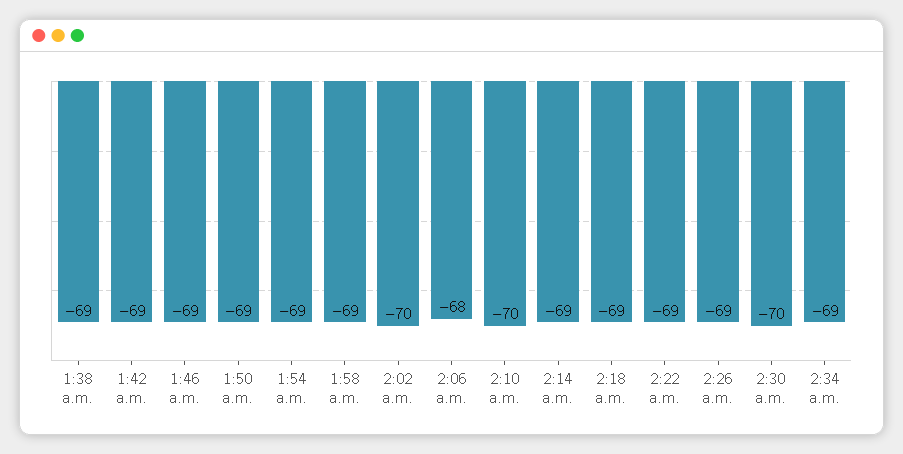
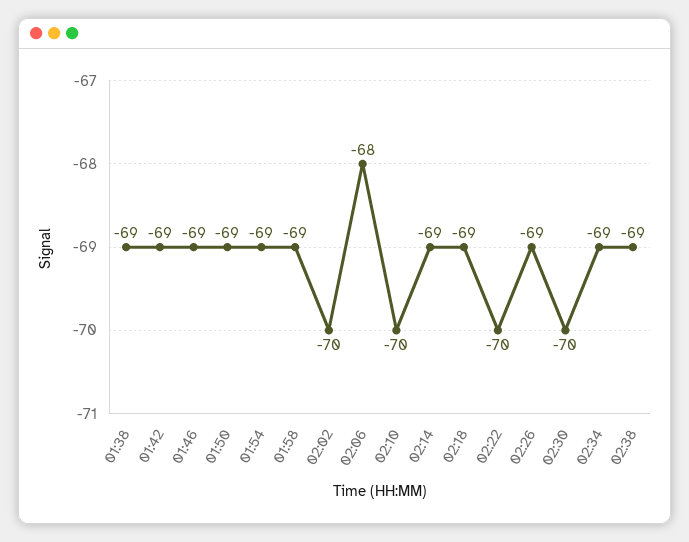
2:22 a.m.: -69 -> -70
02:38: none -> -69

